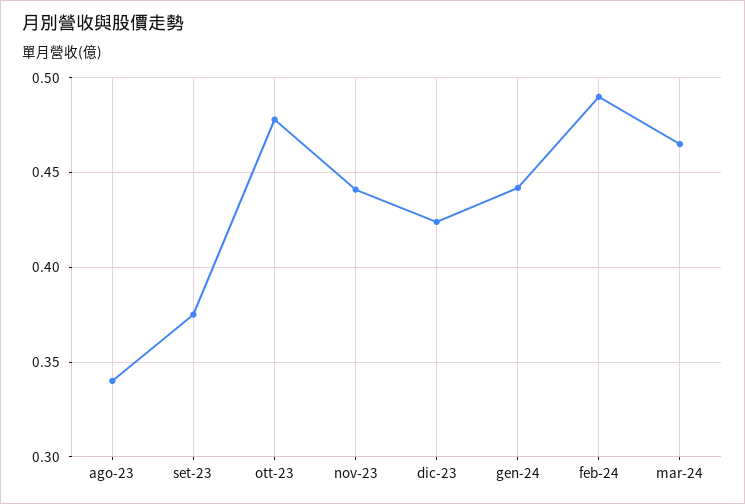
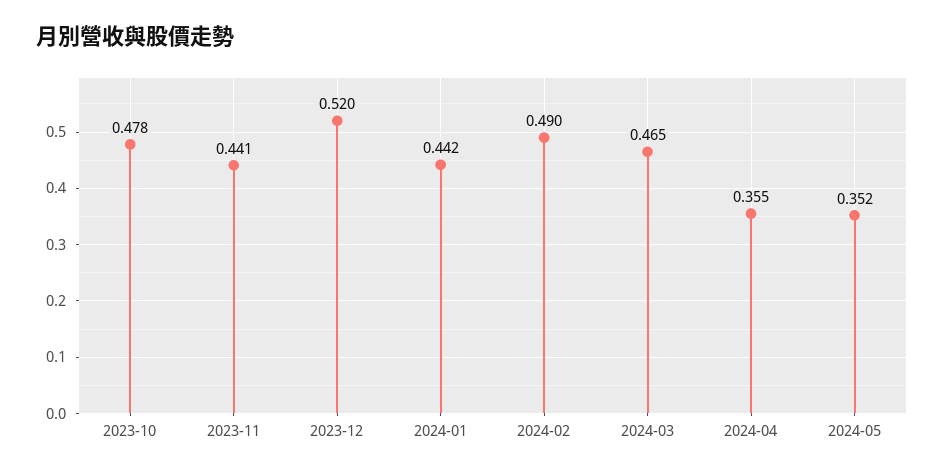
ago-23: 0.34 -> none
set-23: 0.375 -> none
dic-23: 0.425 -> 0.52
2024-04: none -> 0.355
2024-05: none -> 0.352

